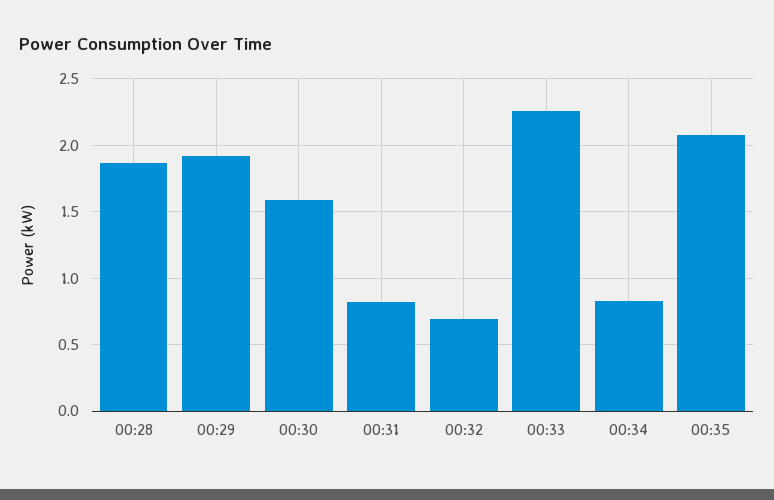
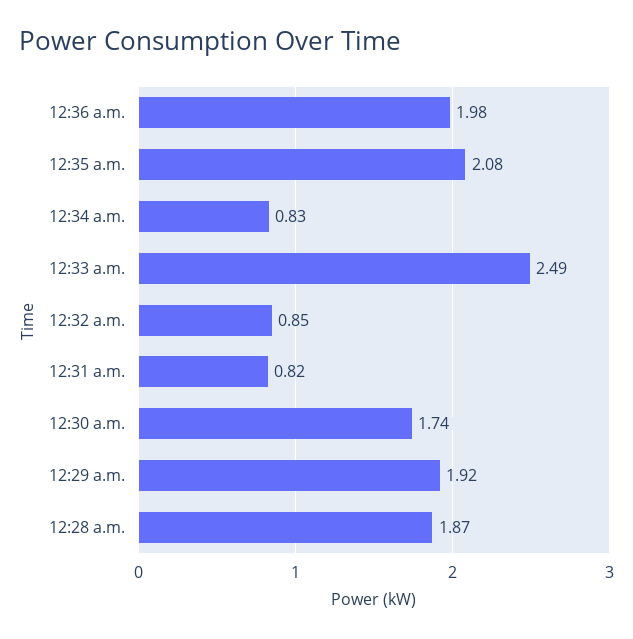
00:30: 1.6 -> 1.74
00:32: 0.7 -> 0.85
00:33: 2.25 -> 2.49
12:36 a.m.: none -> 1.98

